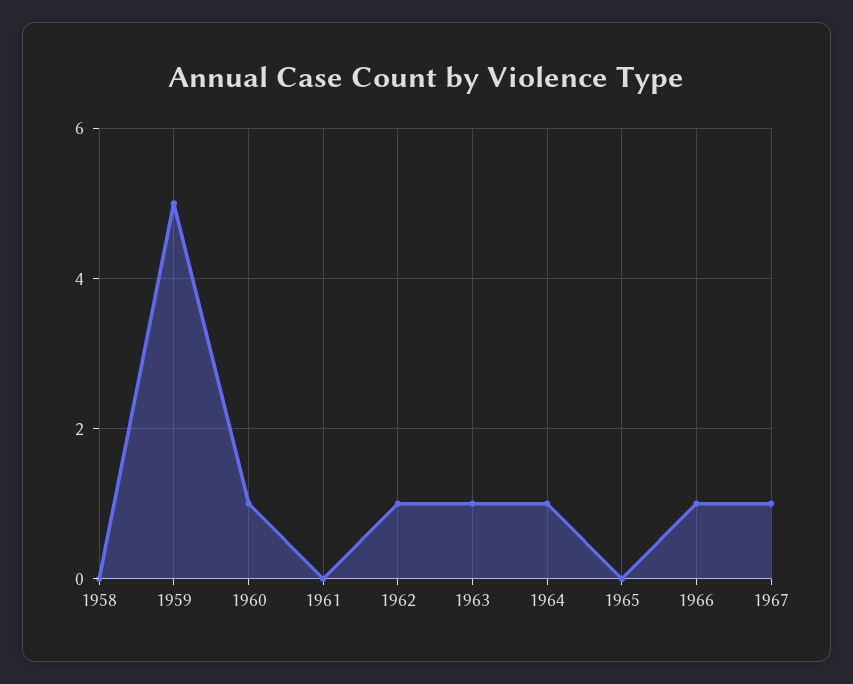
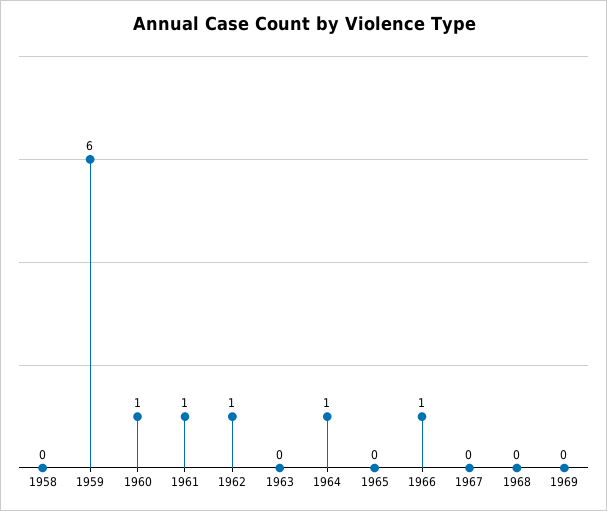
1959: 5 -> 6
1961: 0 -> 1
1963: 1 -> 0
1967: 1 -> 0
1968: none -> 0
1969: none -> 0

